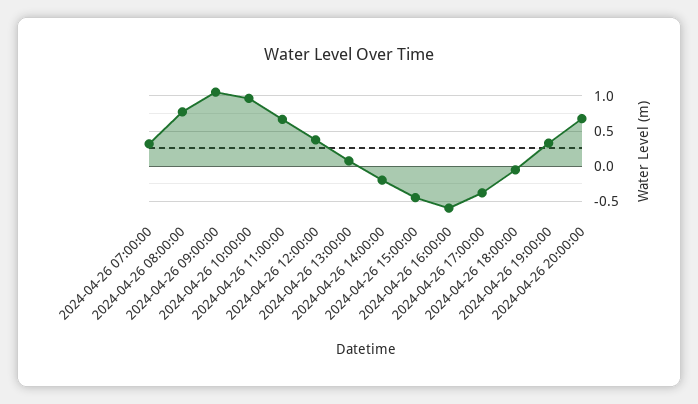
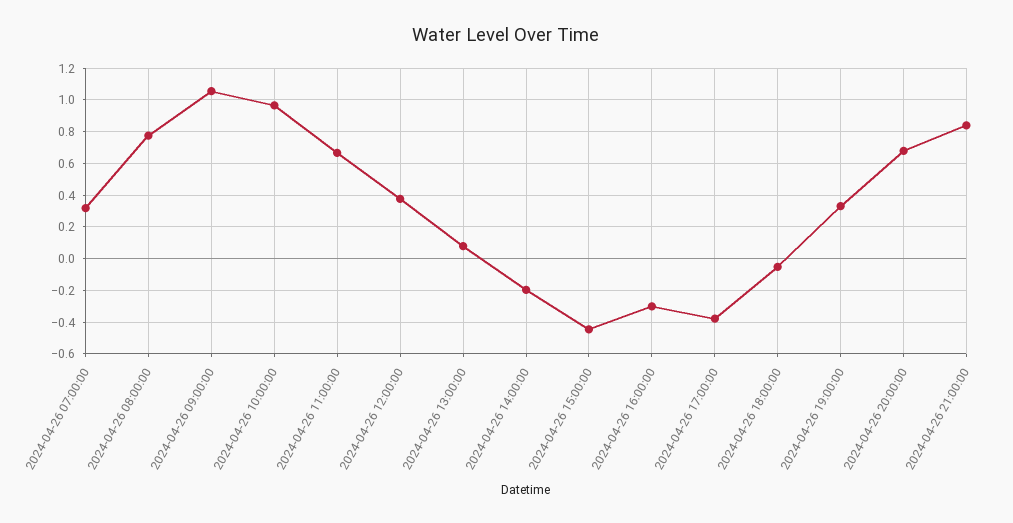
2024-04-26 16:00:00: -0.6 -> -0.3
2024-04-26 21:00:00: none -> 0.85

